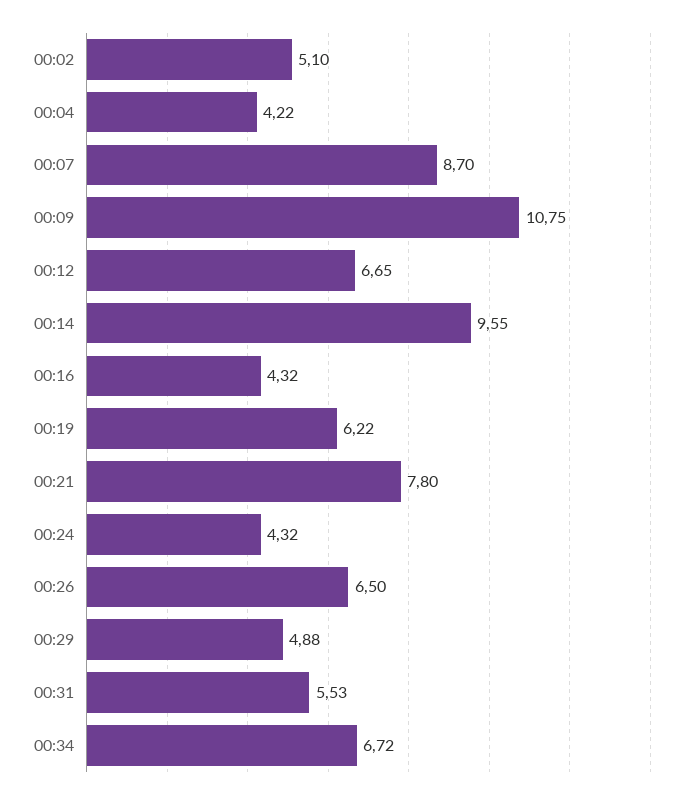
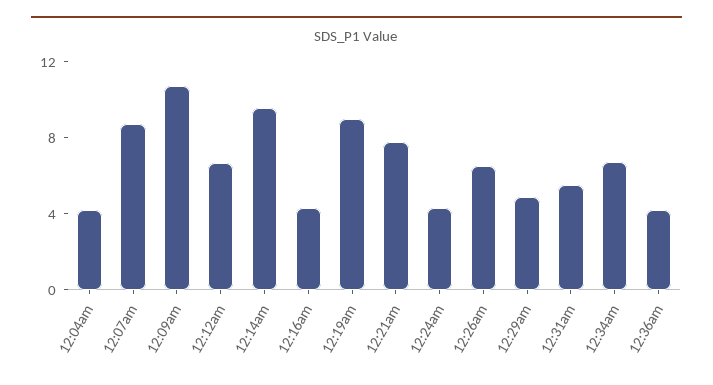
00:02: 5.1 -> none
00:19: 6.22 -> 9
12:36am: none -> 4

